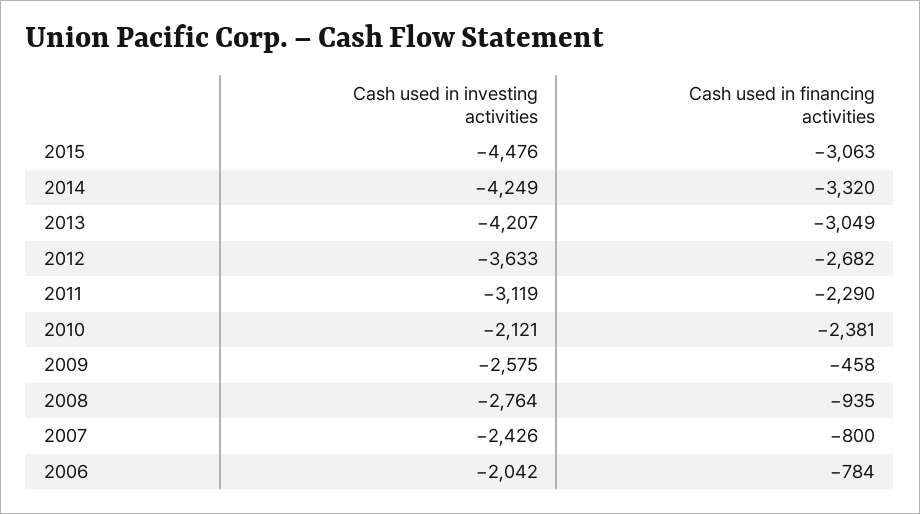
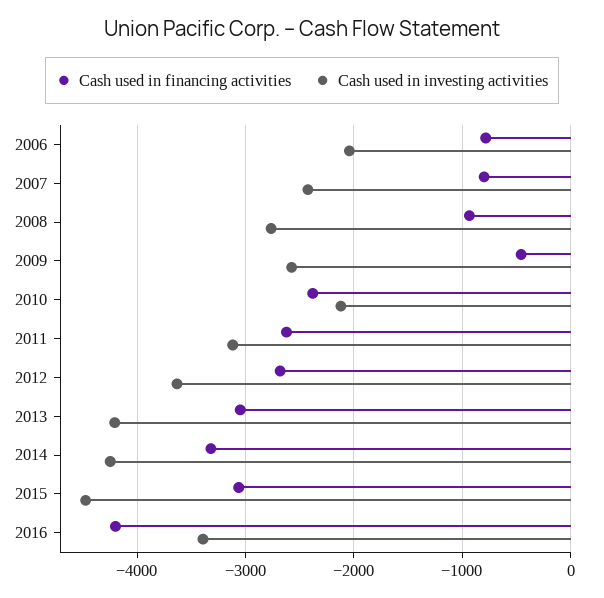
Cash used in financing activities, 2011: -2290 -> -2600
Cash used in financing activities, 2016: none -> -4200
Cash used in investing activities, 2016: none -> -3400

